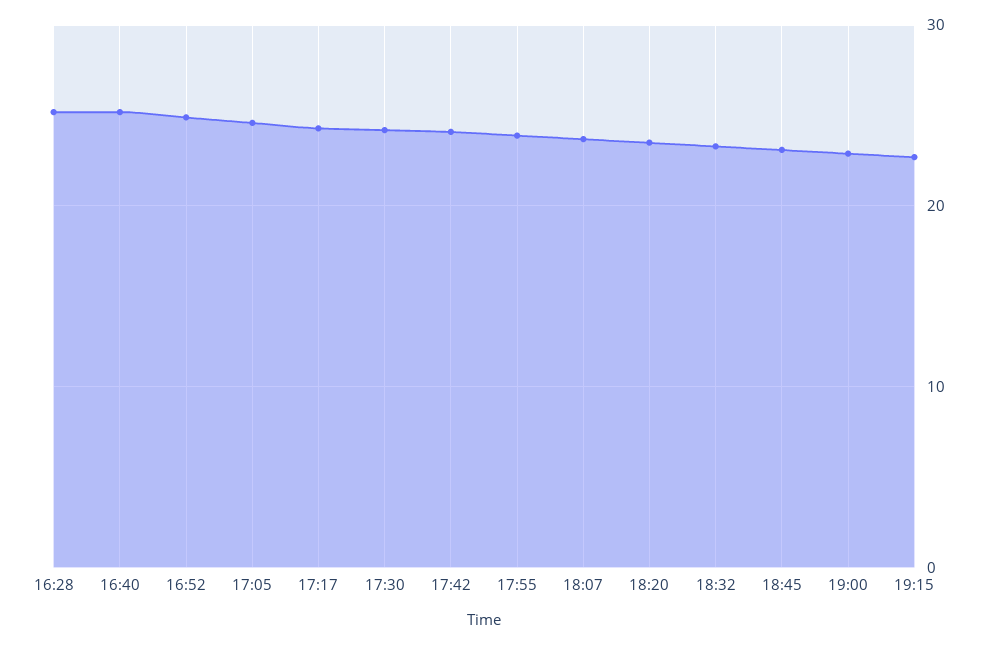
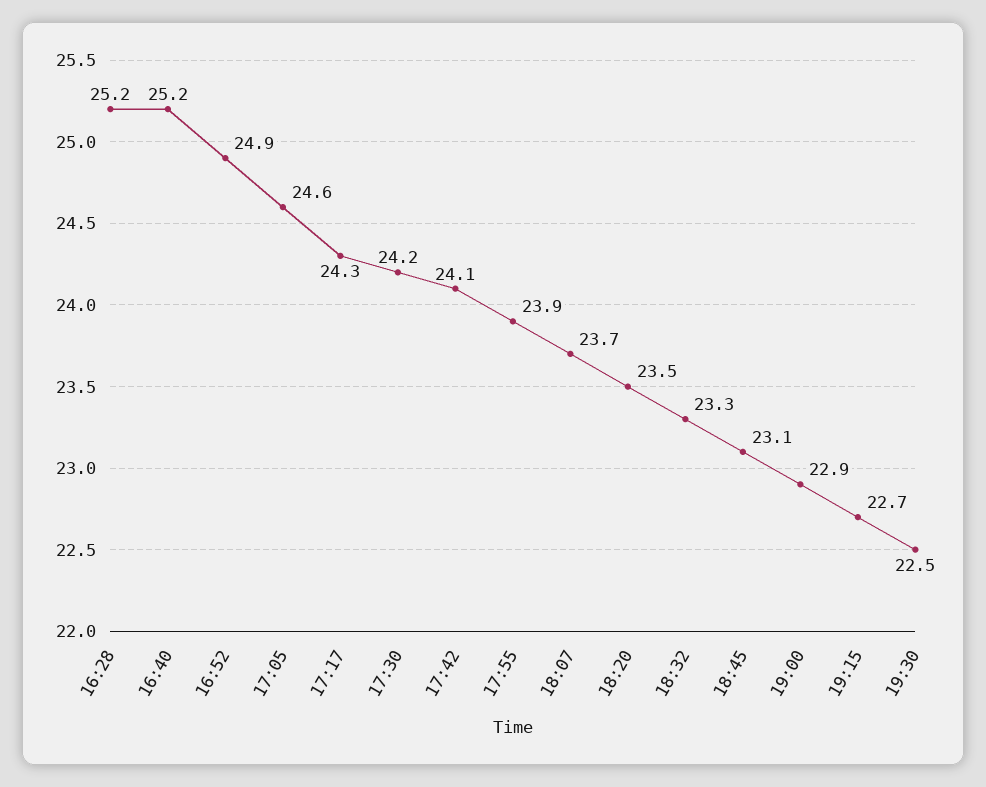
19:30: none -> 22.5

